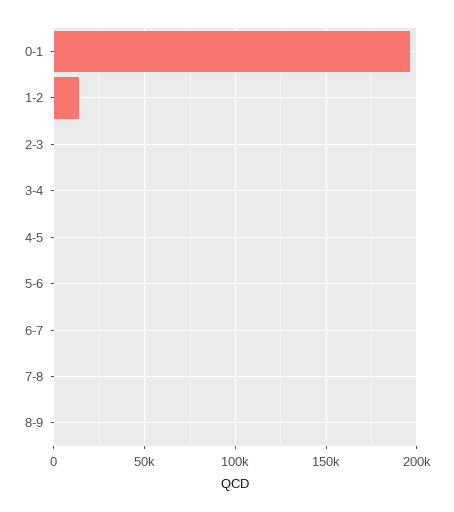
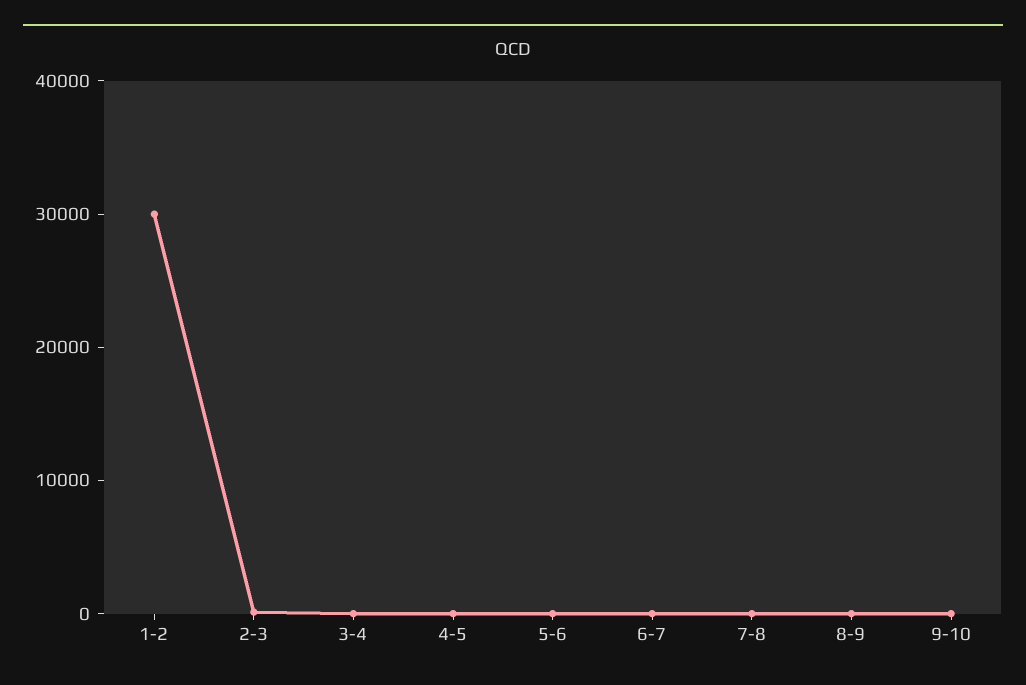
0-1: 195000 -> none
1-2: 15000 -> 30000
9-10: none -> 0

